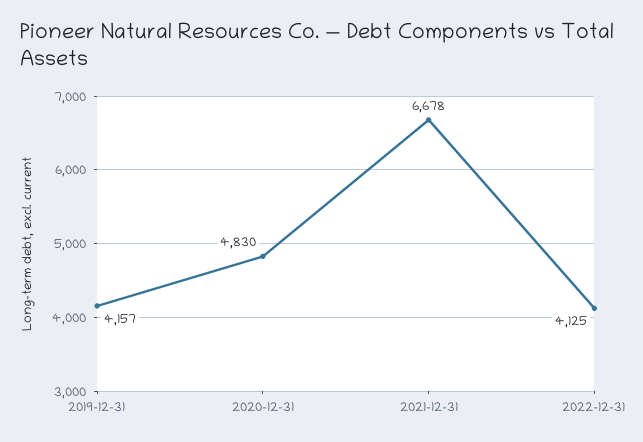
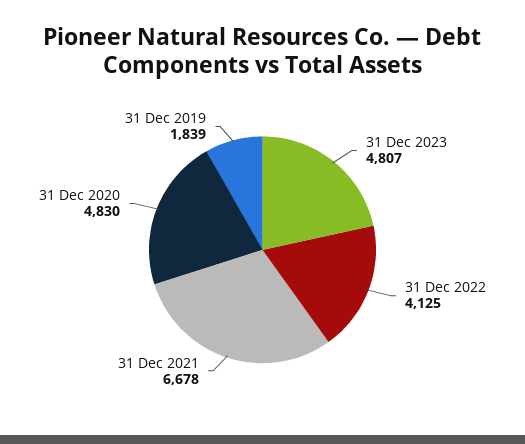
2019-12-31: 4157 -> 1839
31 Dec 2023: none -> 4807

